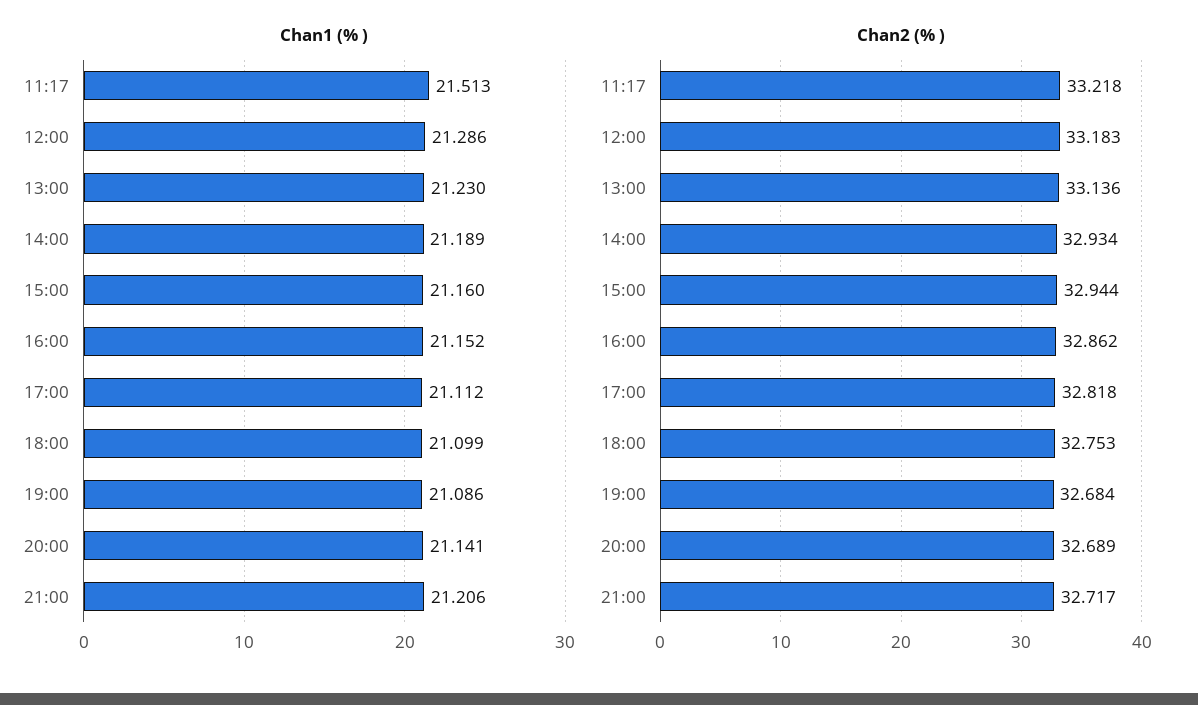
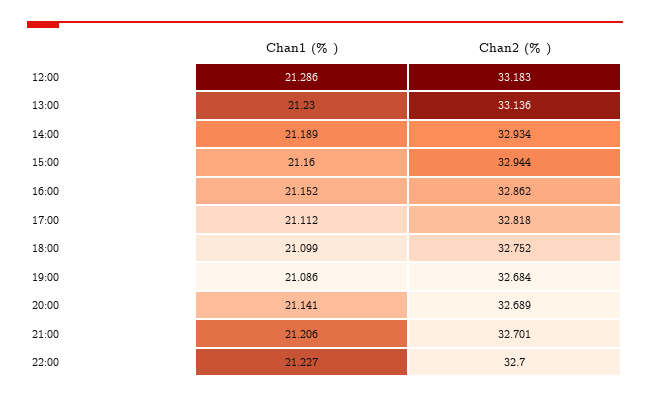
Chan1 (% ), 11:17: 21.513 -> none
Chan2 (% ), 11:17: 33.218 -> none
Chan2 (% ), 18:00: 32.753 -> 32.752
Chan2 (% ), 21:00: 32.717 -> 32.701
Chan1 (% ), 22:00: none -> 21.227
Chan2 (% ), 22:00: none -> 32.7

